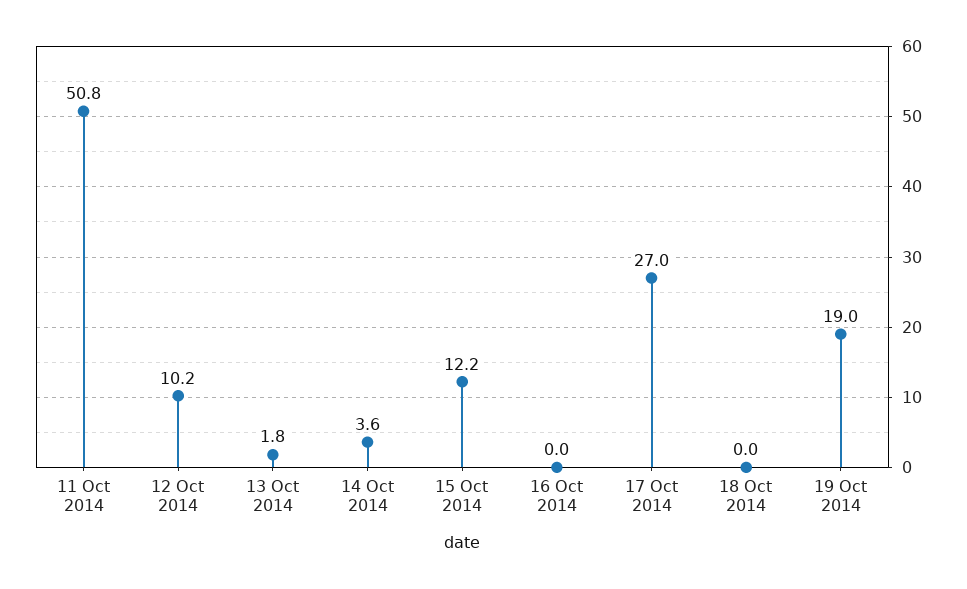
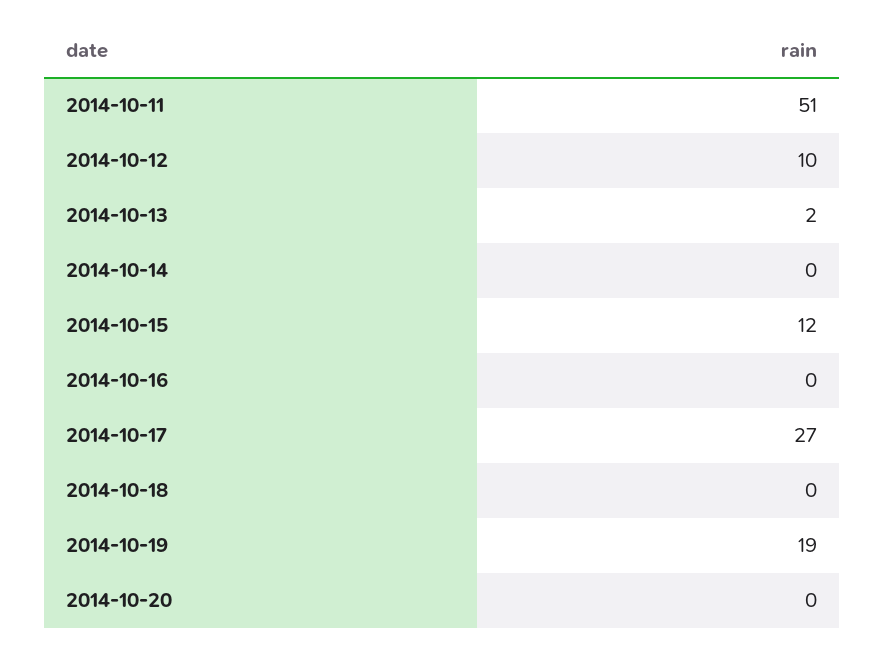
14 Oct 2014: 3.6 -> 0
2014-10-20: none -> 0

